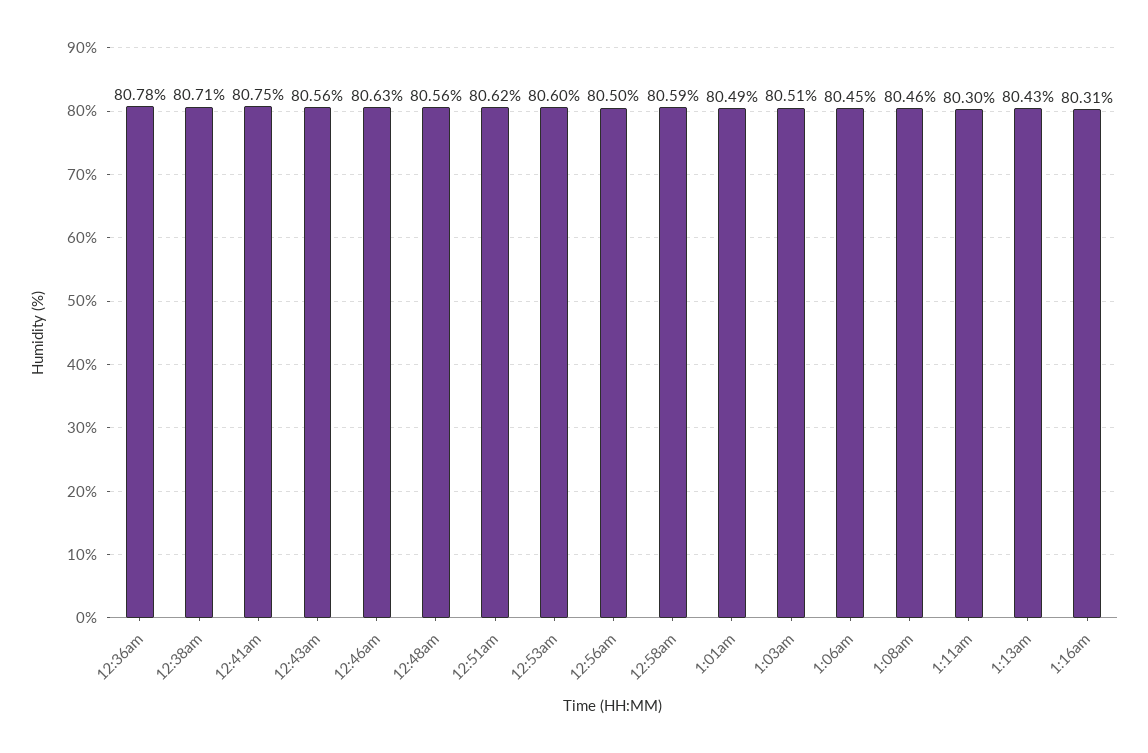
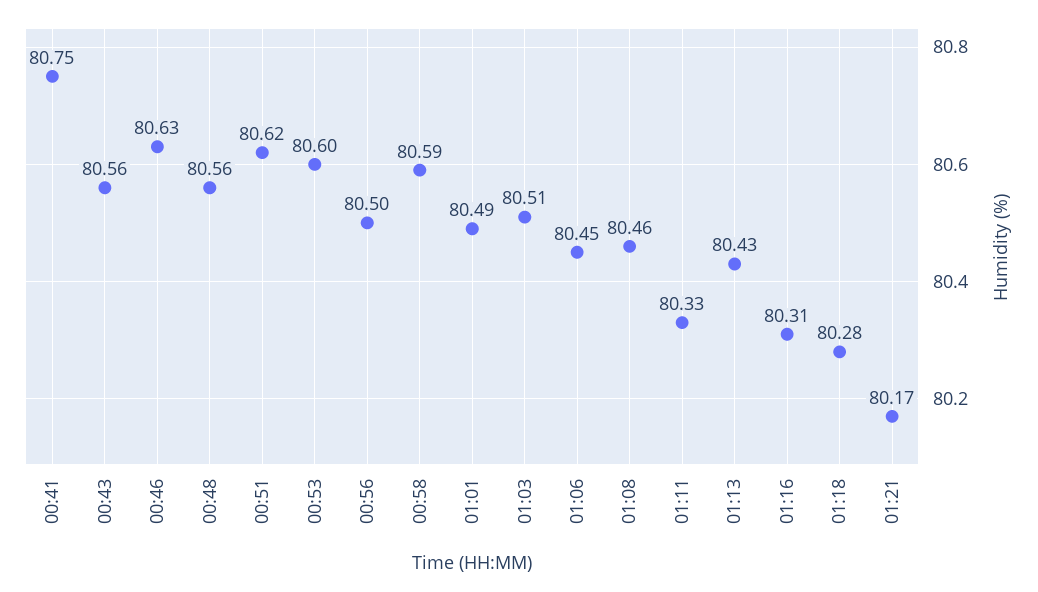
12:36am: 80.78 -> none
12:38am: 80.71 -> none
1:11am: 80.3 -> 80.33
01:18: none -> 80.28
01:21: none -> 80.17

